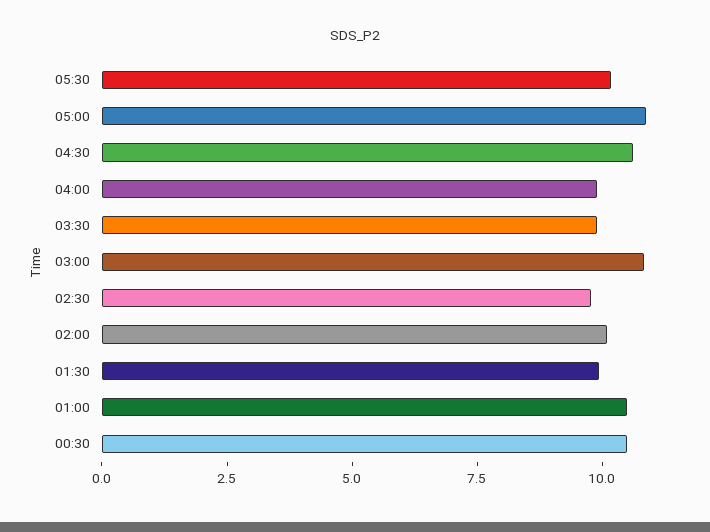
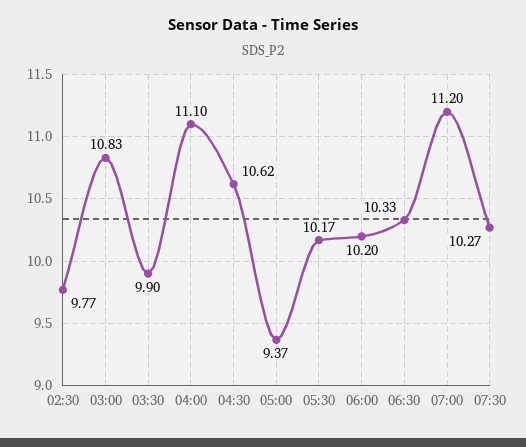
05:00: 11 -> 9.37
04:00: 10 -> 11.1
02:00: 10 -> none
01:30: 10 -> none
01:00: 10.5 -> none
00:30: 10.5 -> none
06:00: none -> 10.2
06:30: none -> 10.33
07:00: none -> 11.2
07:30: none -> 10.27

